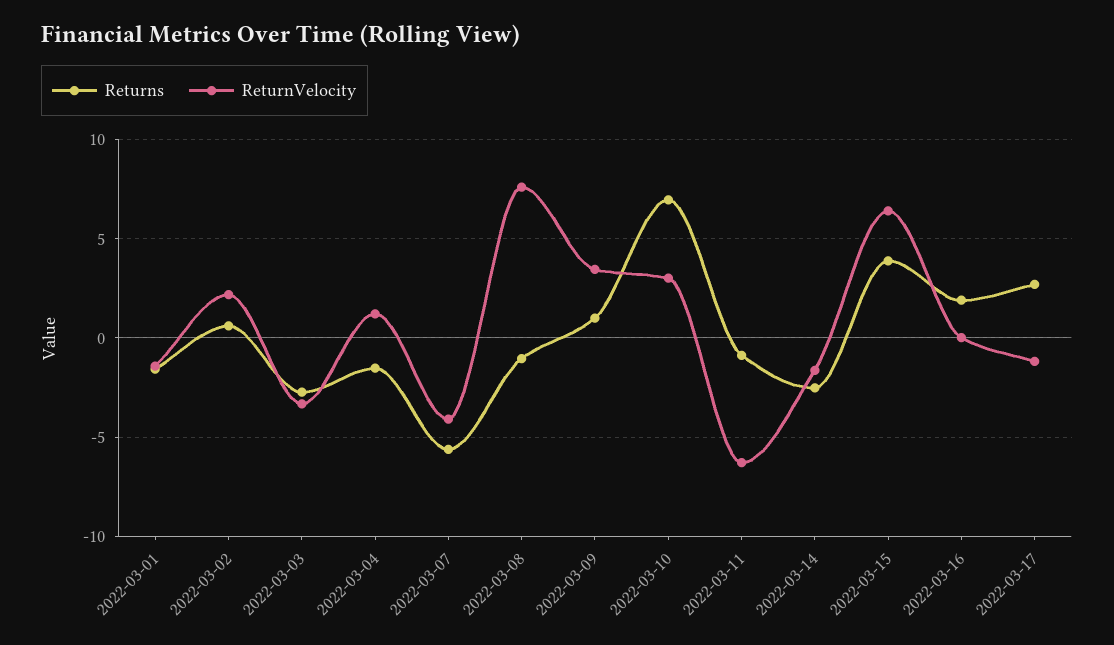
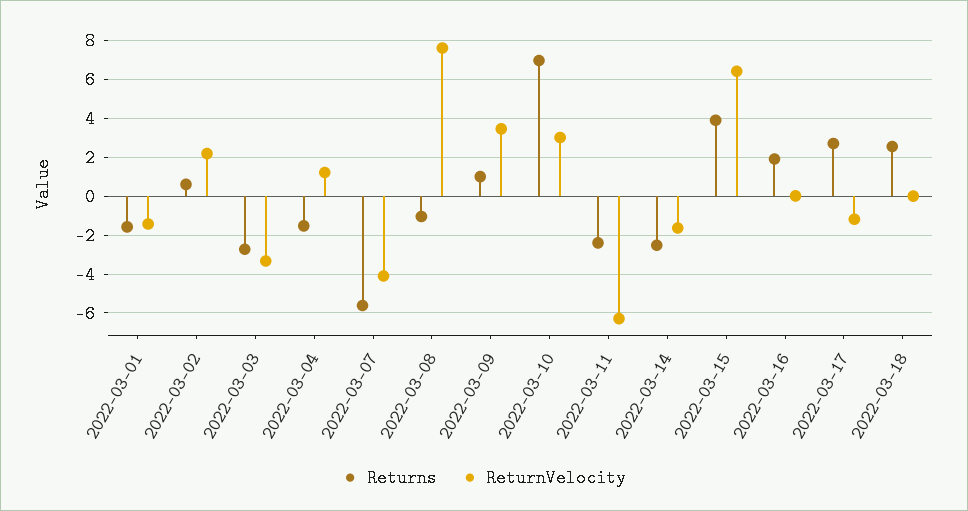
Returns, 2022-03-11: -1 -> -2.5
Returns, 2022-03-18: none -> 2.5
ReturnVelocity, 2022-03-18: none -> 0

